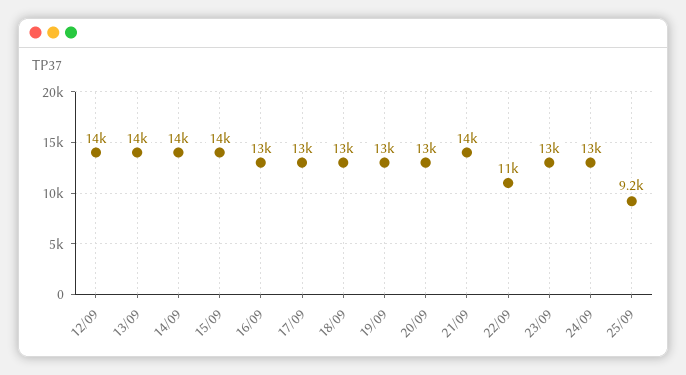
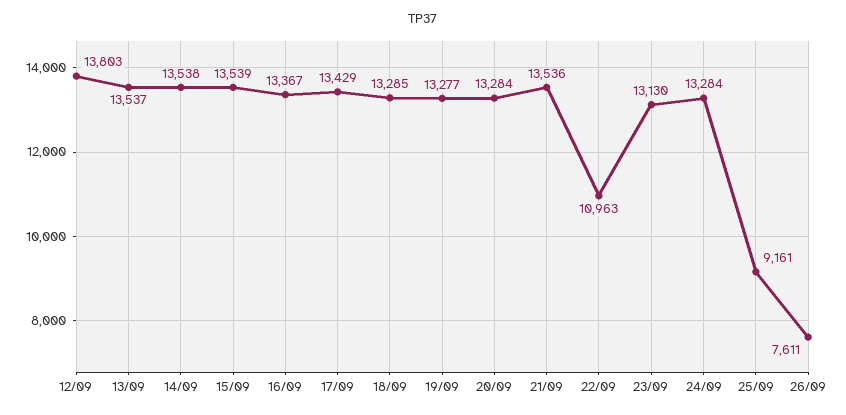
26/09: none -> 7611

